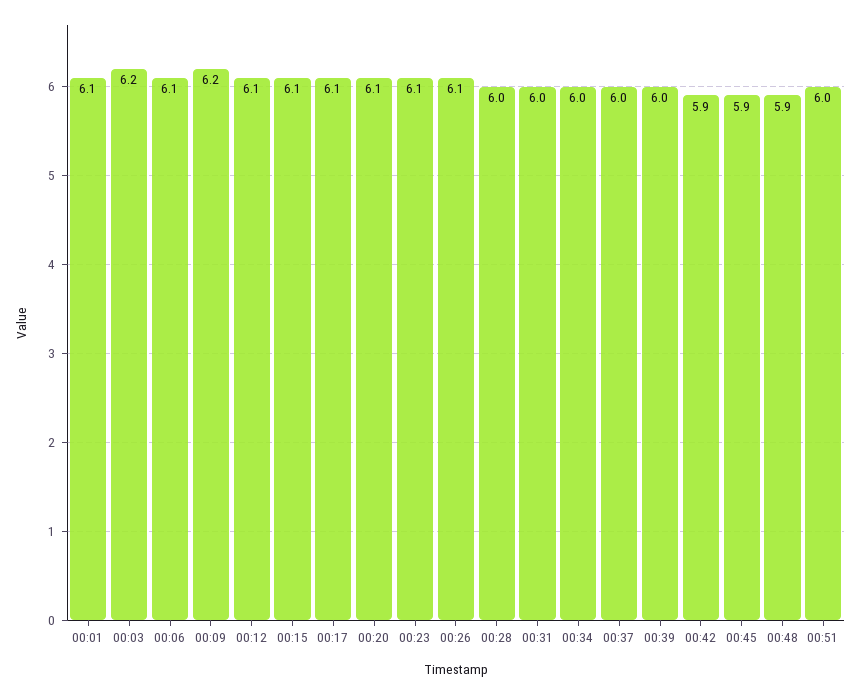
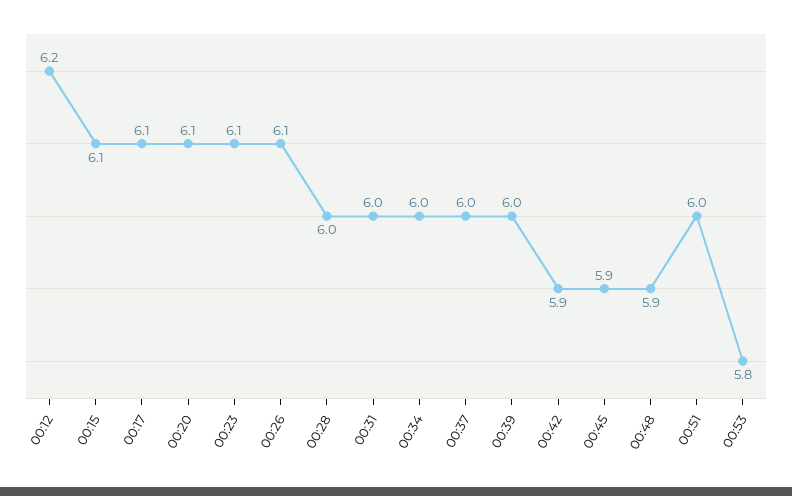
00:01: 6.1 -> none
00:03: 6.2 -> none
00:06: 6.1 -> none
00:09: 6.2 -> none
00:12: 6.1 -> 6.2
00:53: none -> 5.8

